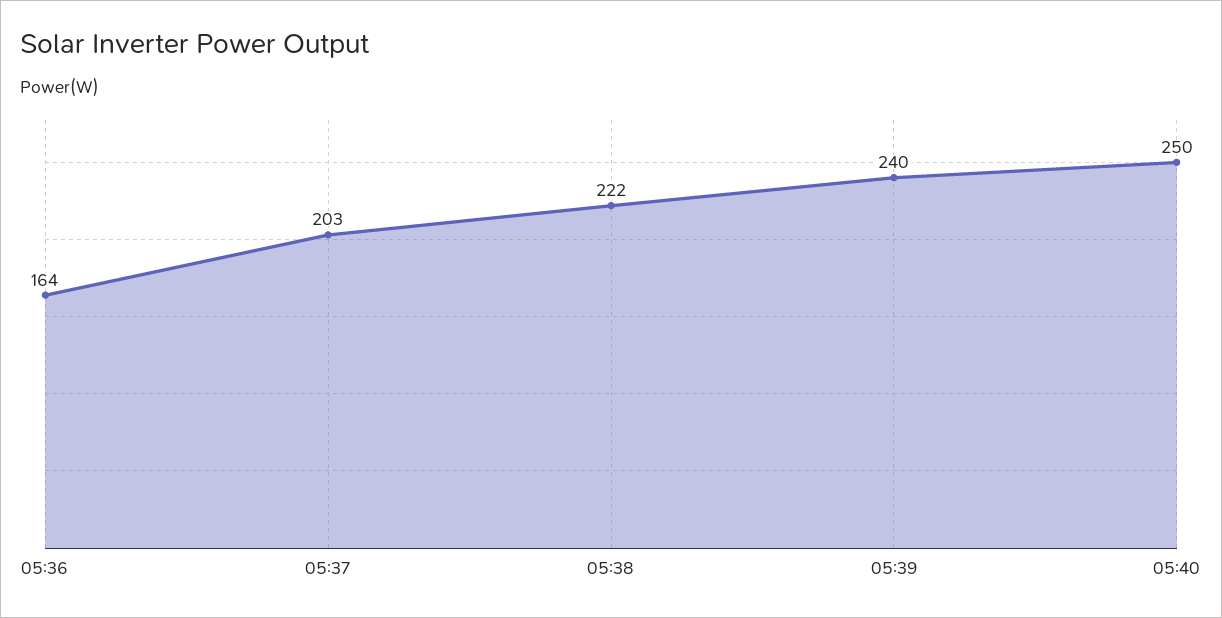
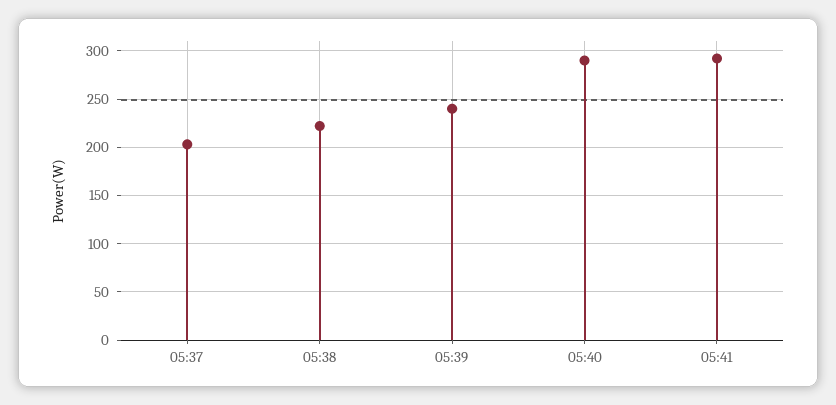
05:36: 164 -> none
05:40: 250 -> 290
05:41: none -> 290

